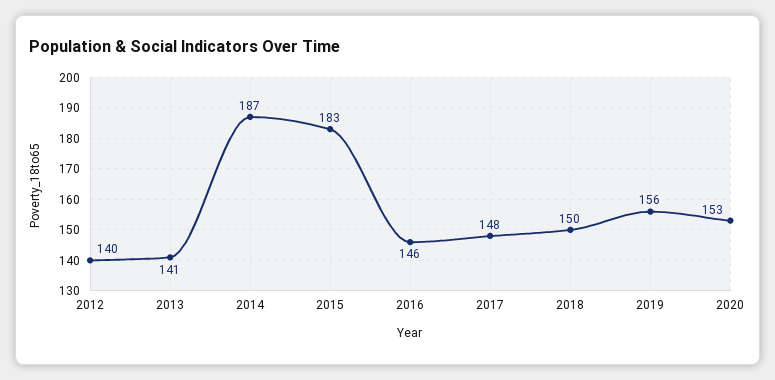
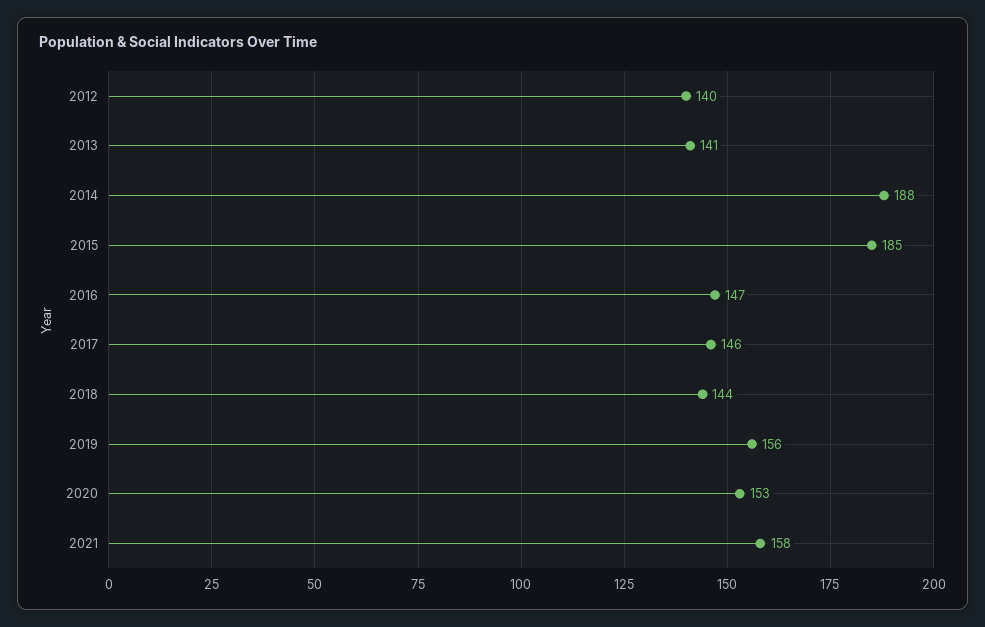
2014: 187 -> 188
2015: 183 -> 185
2016: 146 -> 147
2017: 148 -> 146
2018: 150 -> 144
2021: none -> 158

